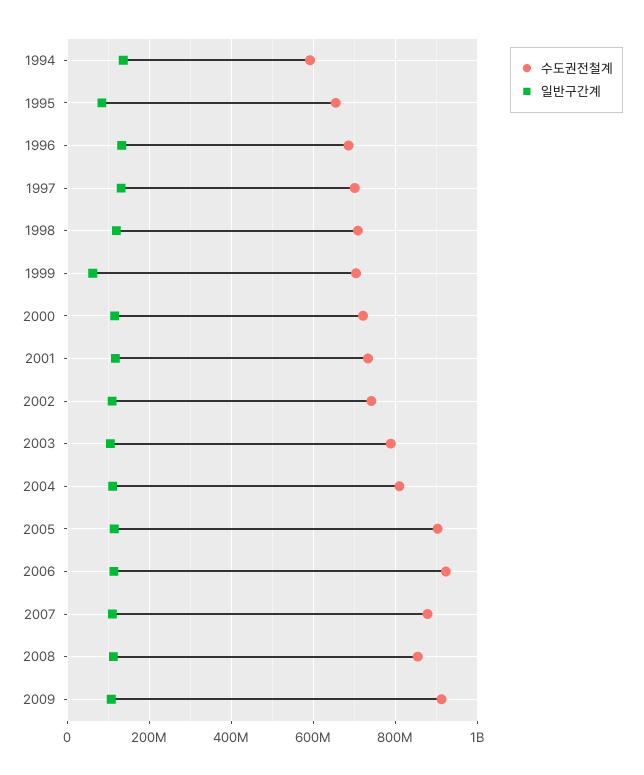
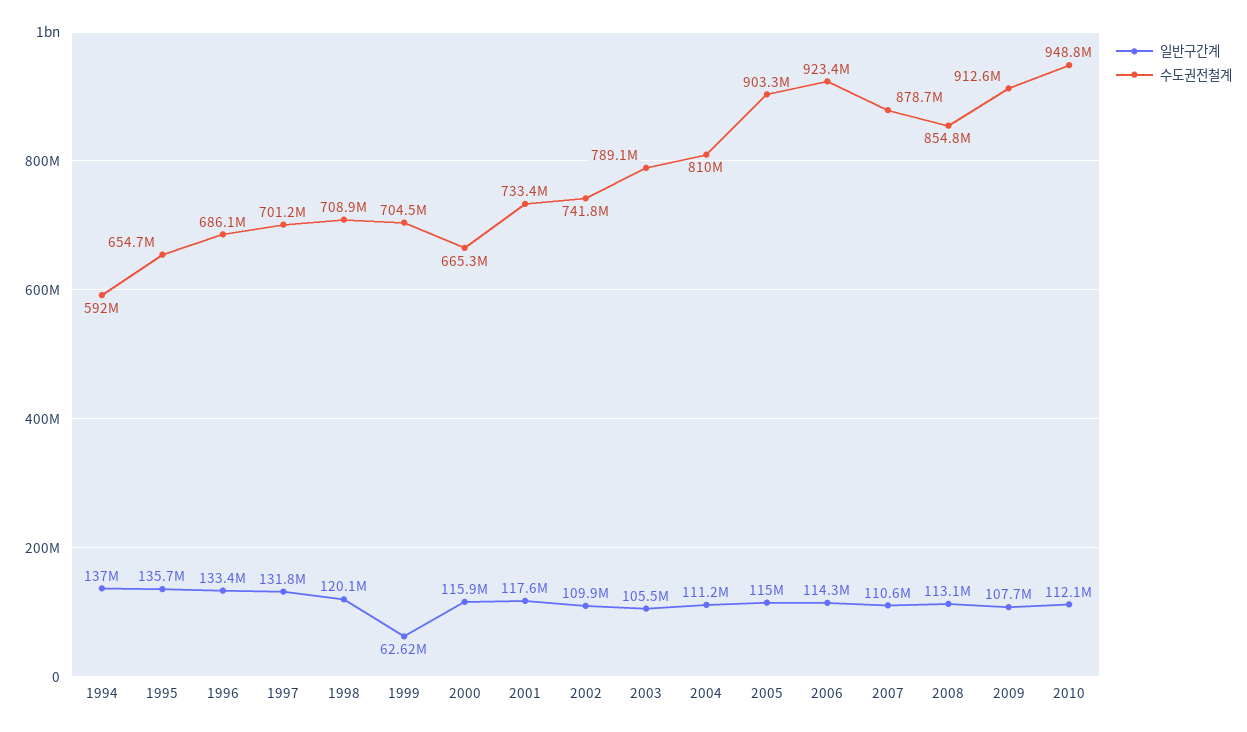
일반구간계, 1995: 80000000 -> 135700000
수도권전철계, 2000: 720000000 -> 665300000
일반구간계, 2010: none -> 112100000
수도권전철계, 2010: none -> 948800000

